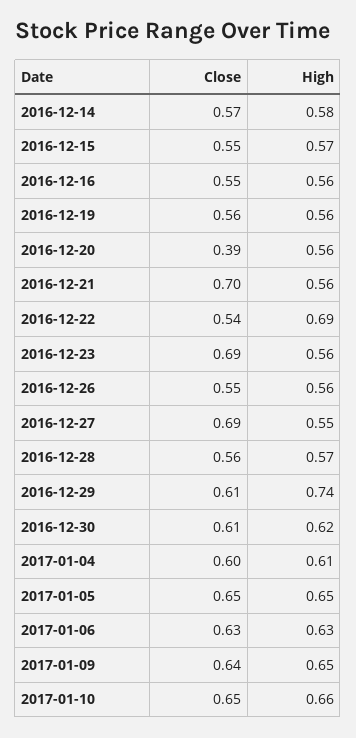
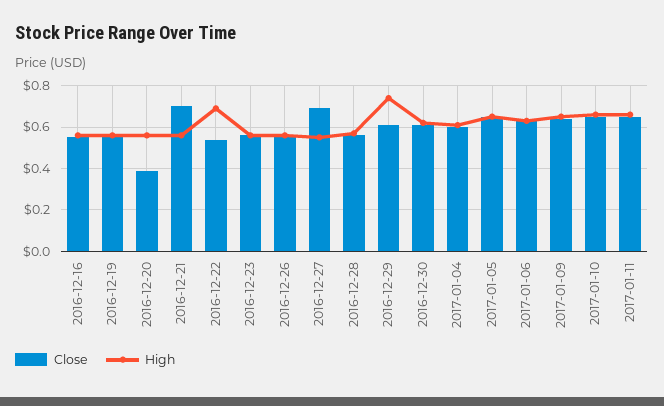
Close, 2016-12-14: 0.57 -> none
High, 2016-12-14: 0.58 -> none
Close, 2016-12-15: 0.55 -> none
High, 2016-12-15: 0.57 -> none
Close, 2016-12-23: 0.69 -> 0.55
Close, 2017-01-11: none -> 0.65
High, 2017-01-11: none -> 0.65

